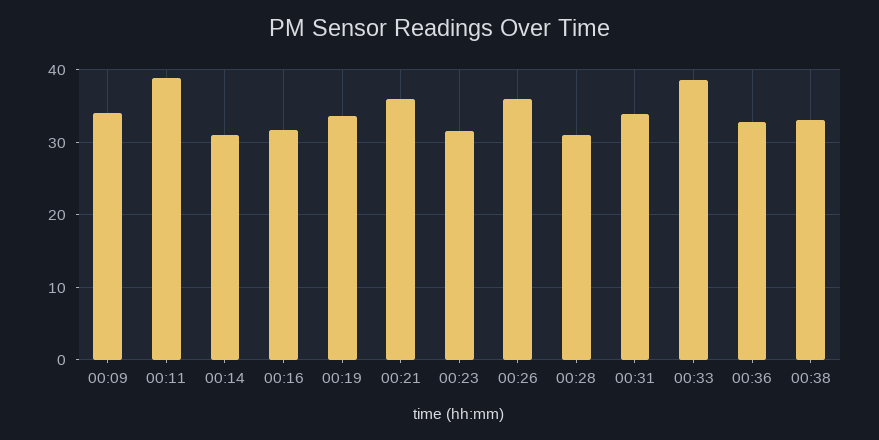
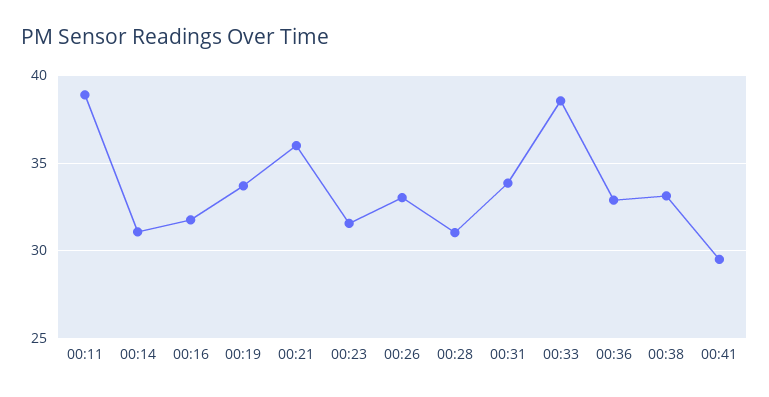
00:09: 34 -> none
00:26: 36 -> 33
00:41: none -> 29.5

